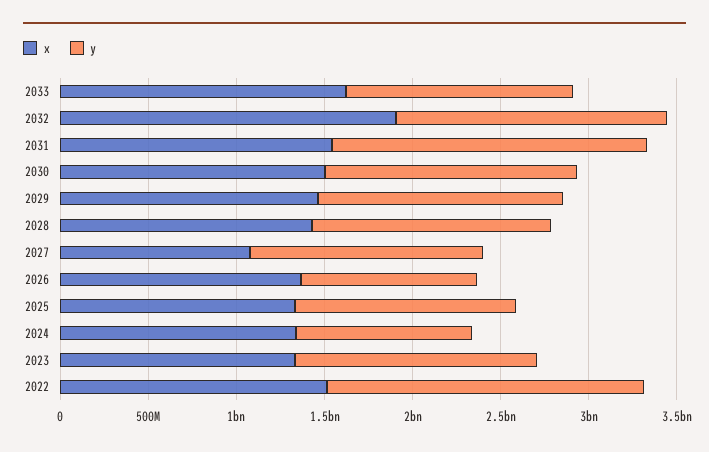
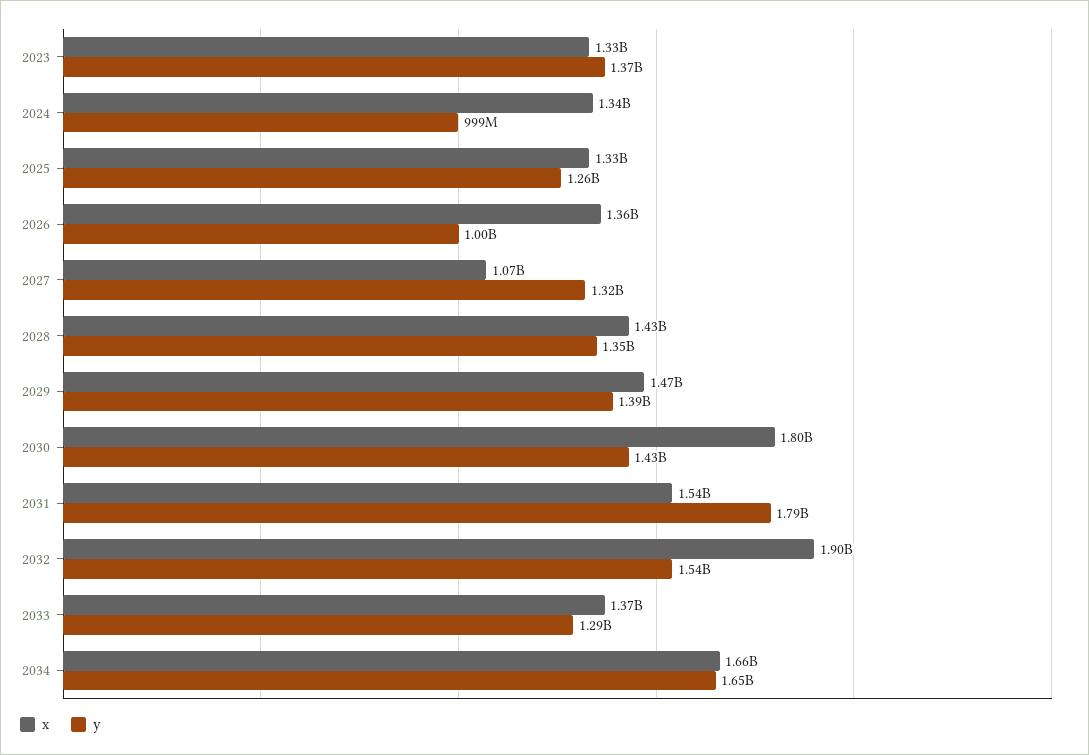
x, 2033: 1600000000 -> 1370000000
x, 2030: 1500000000 -> 1800000000
x, 2022: 1500000000 -> none
y, 2022: 1800000000 -> none
x, 2034: none -> 1660000000
y, 2034: none -> 1650000000

